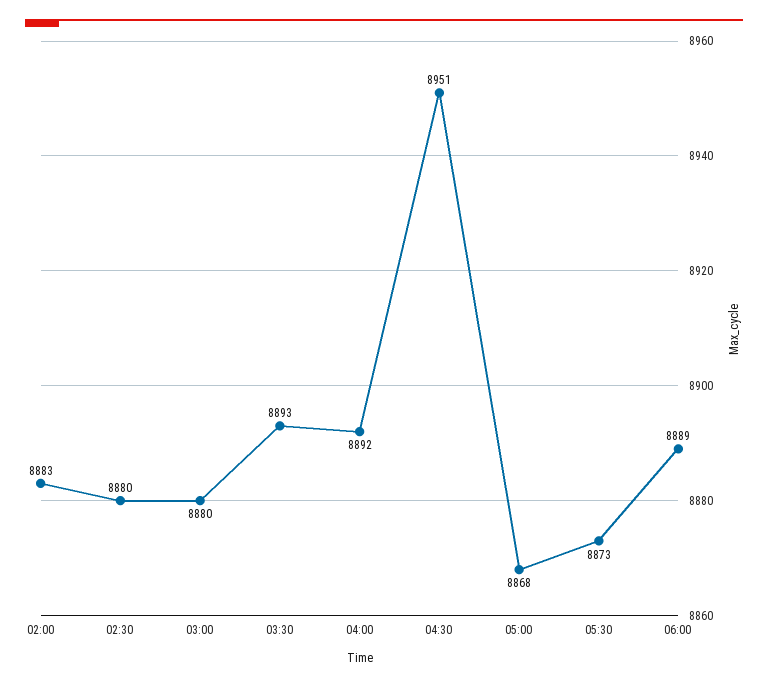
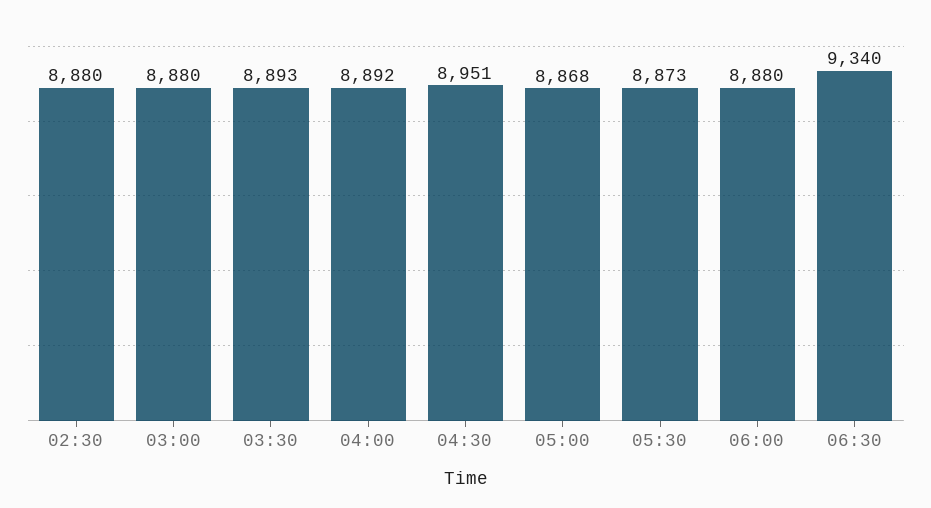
02:00: 8883 -> none
06:00: 8889 -> 8880
06:30: none -> 9340

